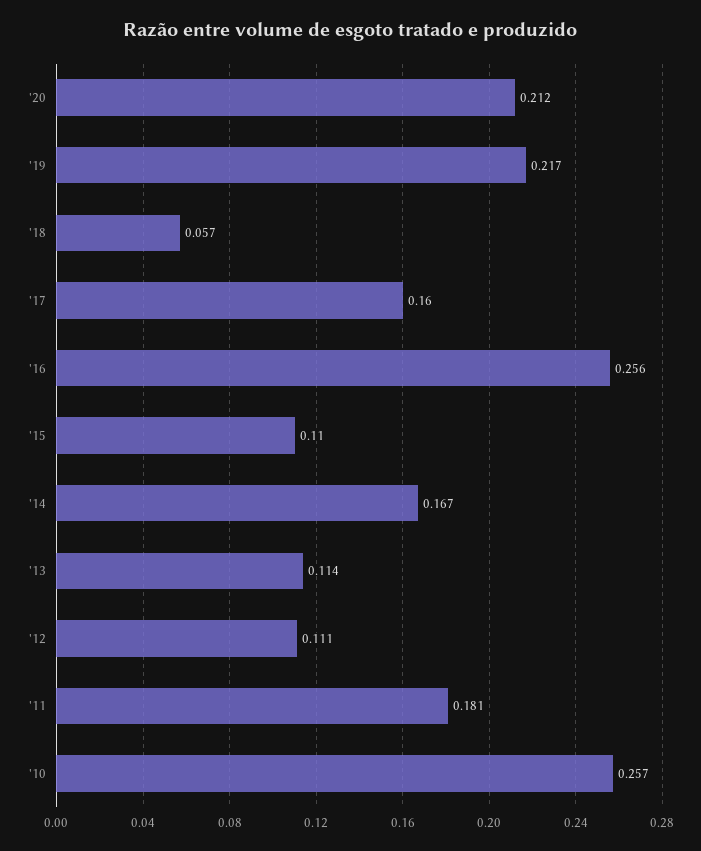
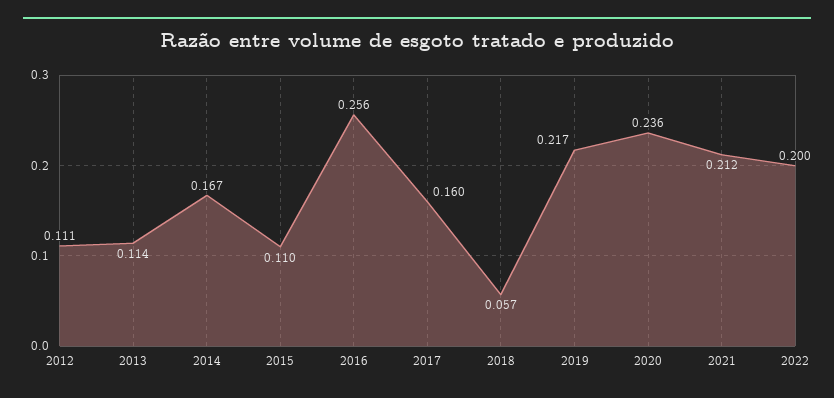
'20: 0.212 -> 0.236
'11: 0.181 -> none
'10: 0.257 -> none
2021: none -> 0.212
2022: none -> 0.2

